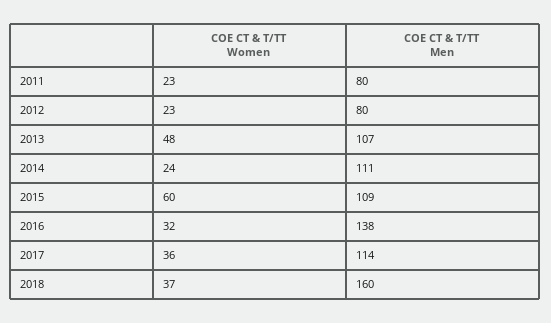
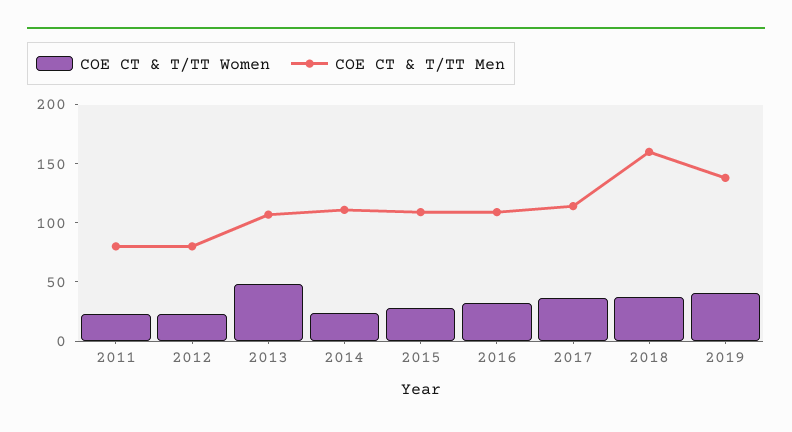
COE CT & T/TT Women, 2015: 60 -> 30
COE CT & T/TT Men, 2016: 138 -> 110
COE CT & T/TT Women, 2019: none -> 40
COE CT & T/TT Men, 2019: none -> 140

